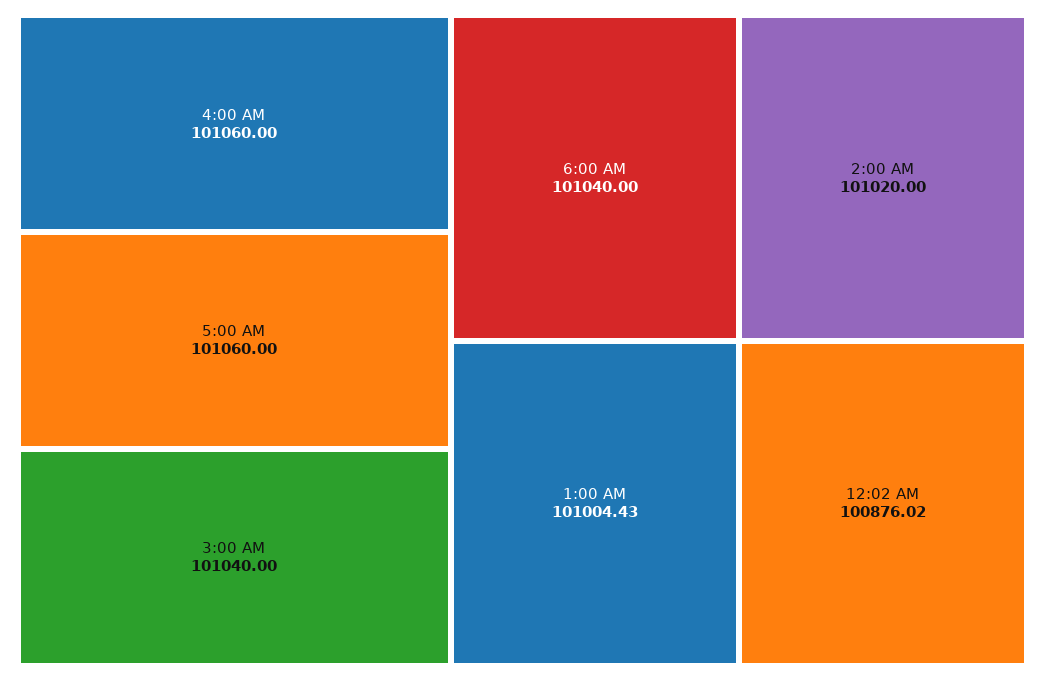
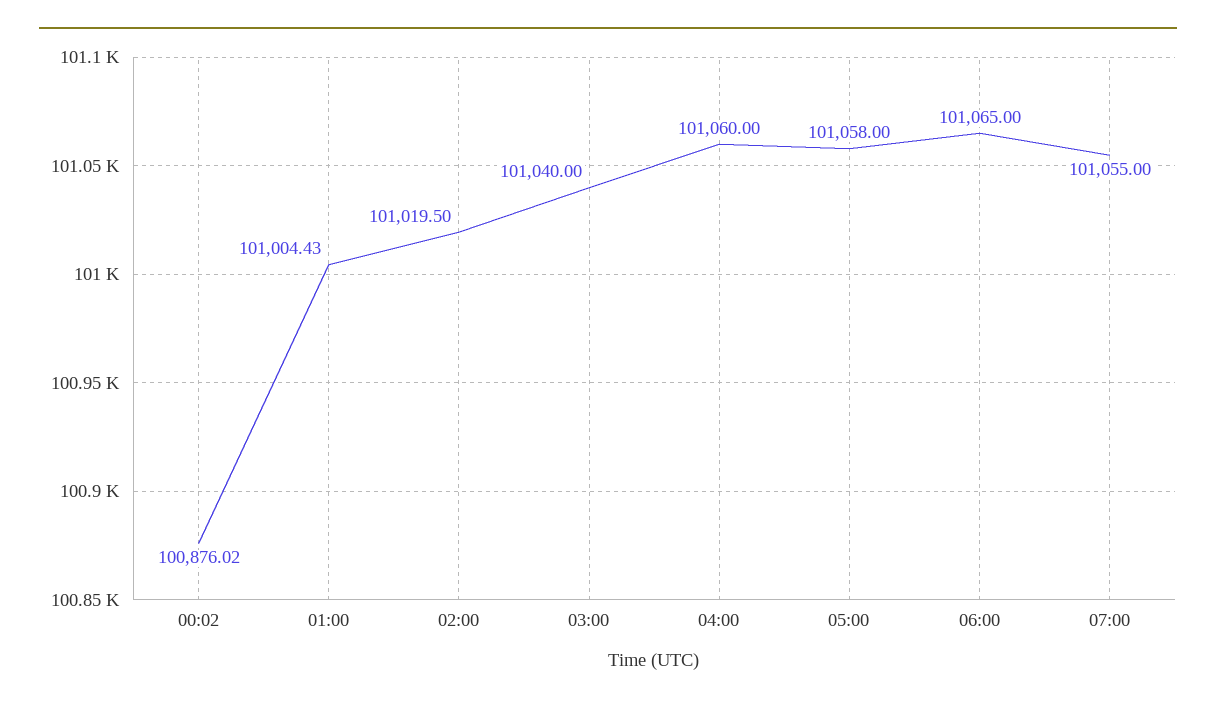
5:00 AM: 101060 -> 101058
6:00 AM: 101040 -> 101065
2:00 AM: 101020 -> 101019.5
07:00: none -> 101055

